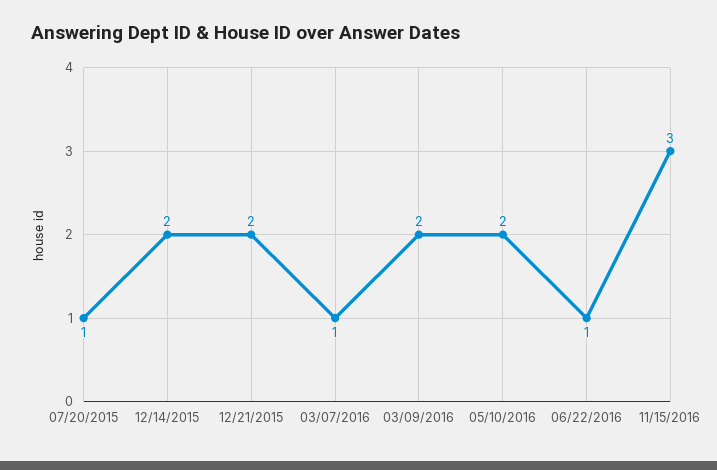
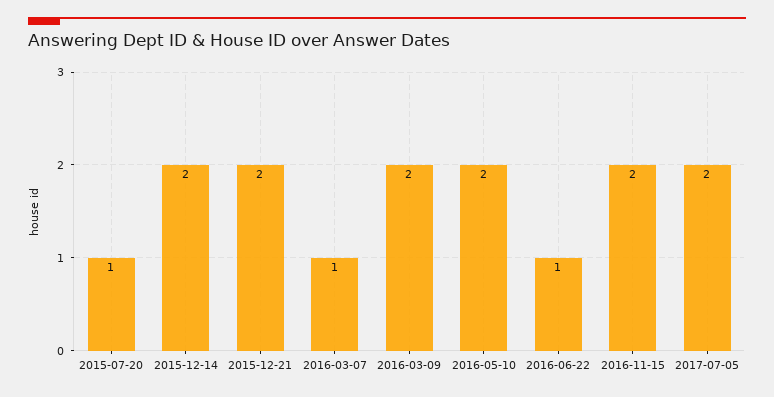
11/15/2016: 3 -> 2
2017-07-05: none -> 2

